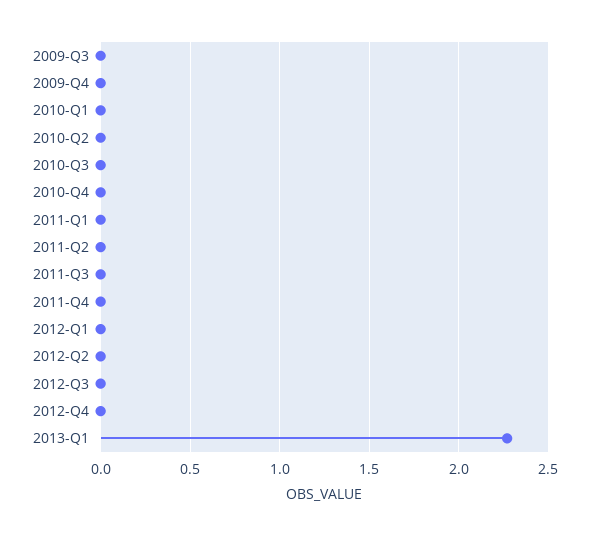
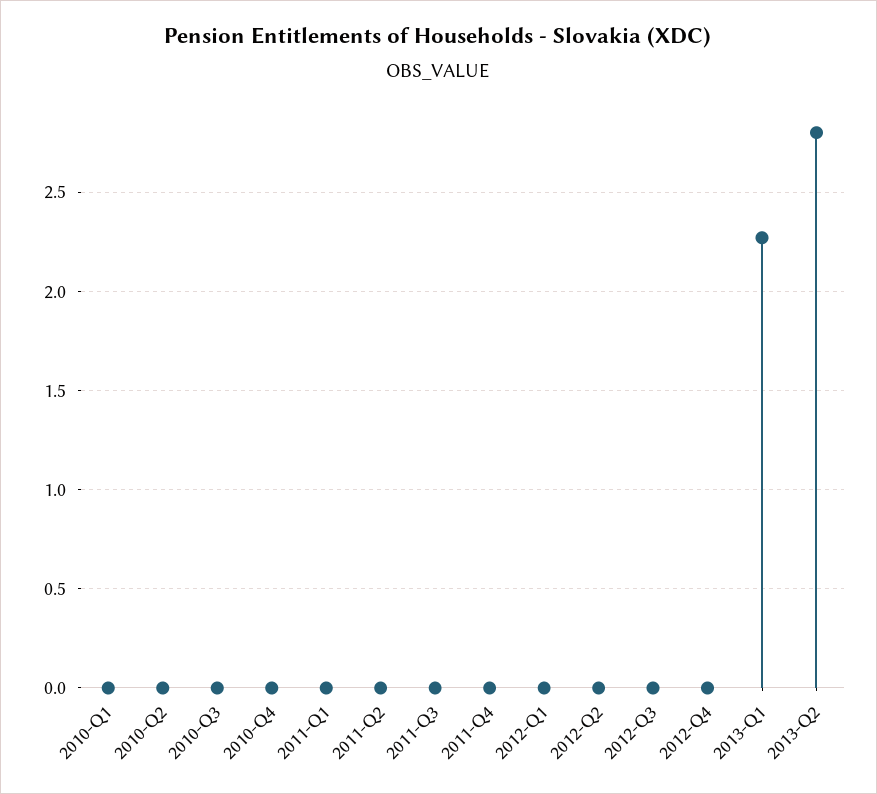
2009-Q3: 0 -> none
2009-Q4: 0 -> none
2013-Q2: none -> 2.8

